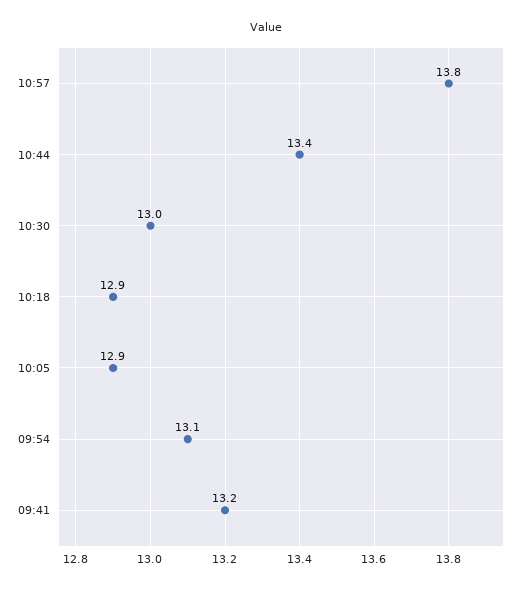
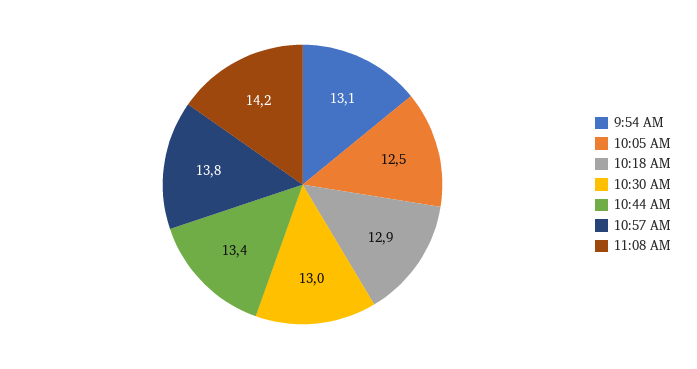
10:05: 12.9 -> 12.5
09:41: 13.2 -> none
11:08 AM: none -> 14.2

